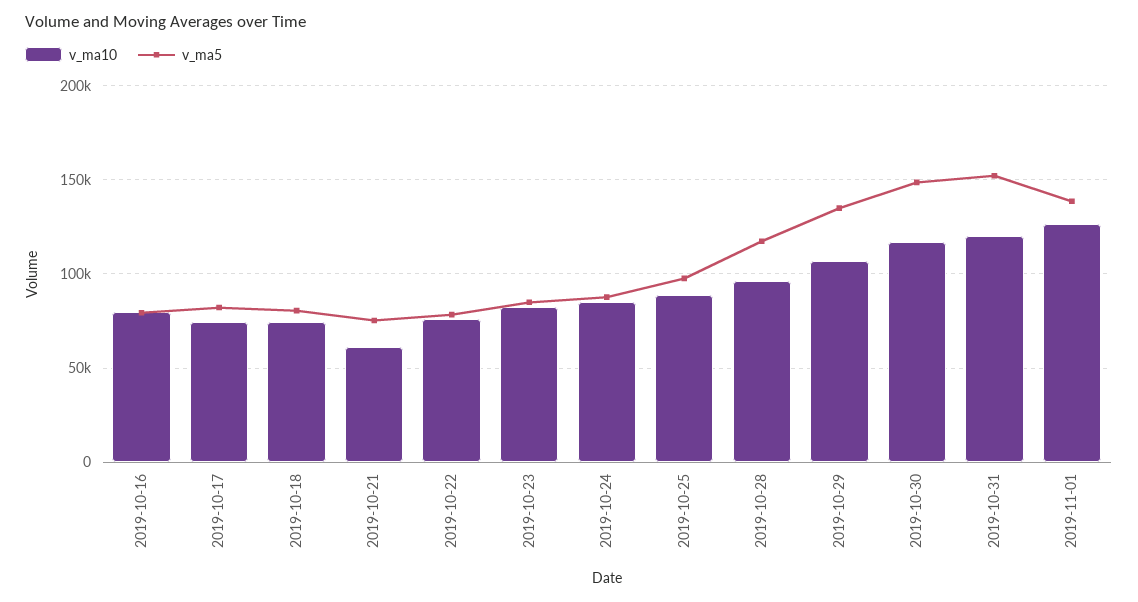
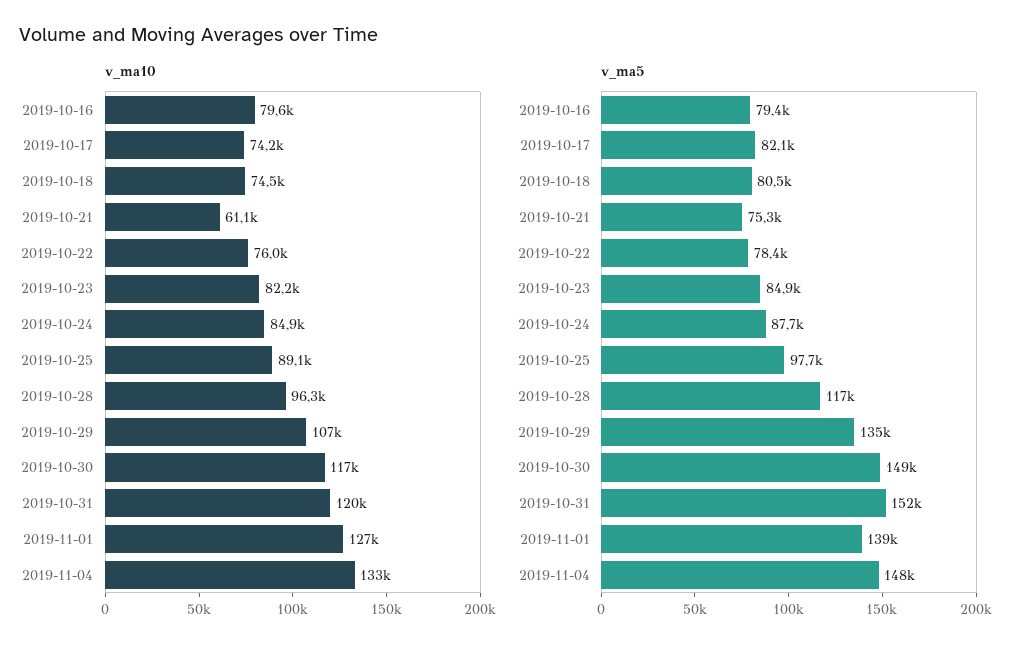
v_ma10, 2019-11-04: none -> 133000
v_ma5, 2019-11-04: none -> 148000

